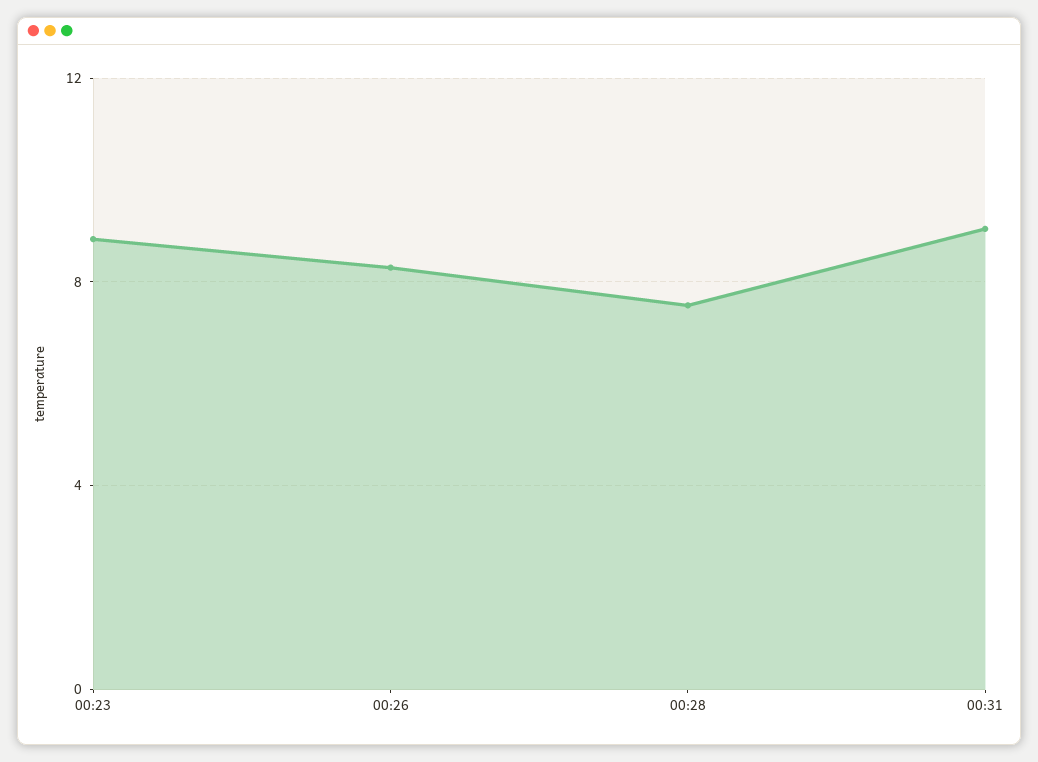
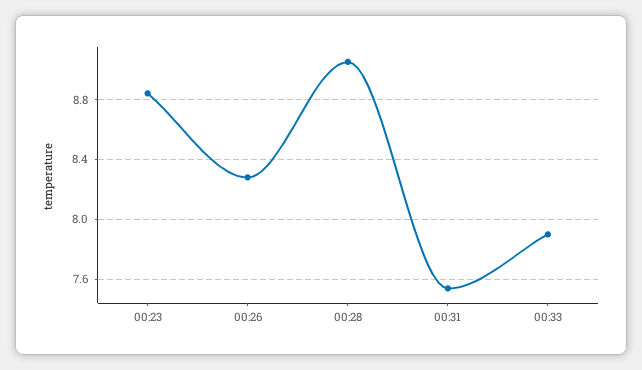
00:28: 7.5 -> 9.05
00:31: 9 -> 7.55
00:33: none -> 7.9

